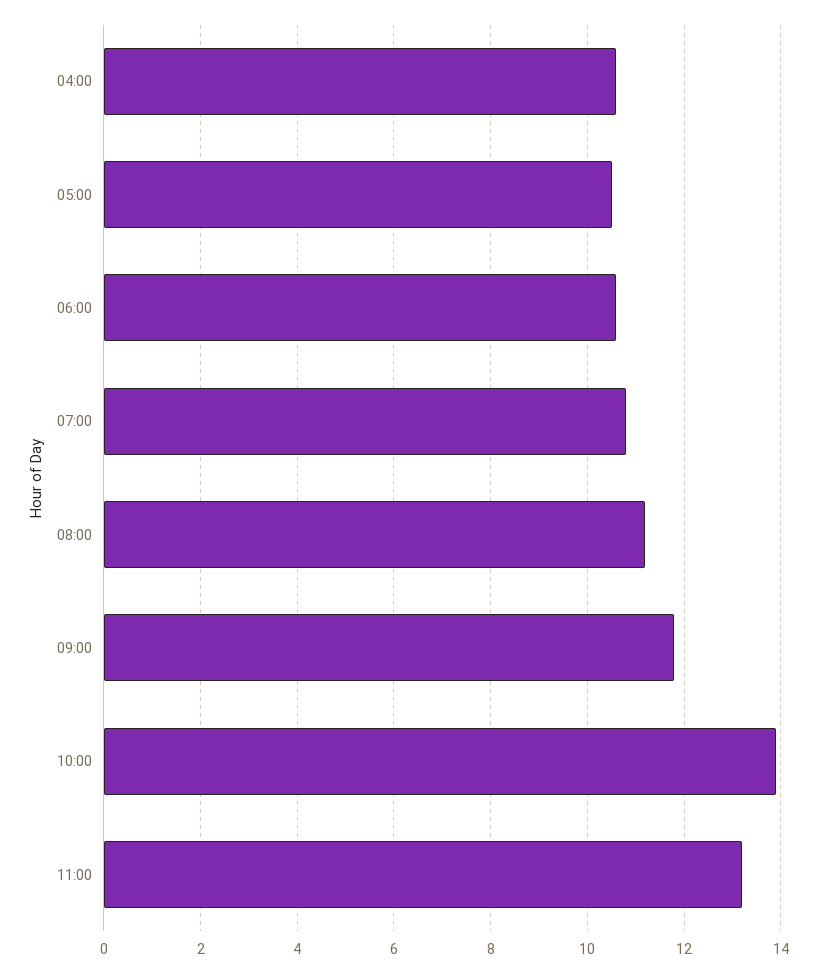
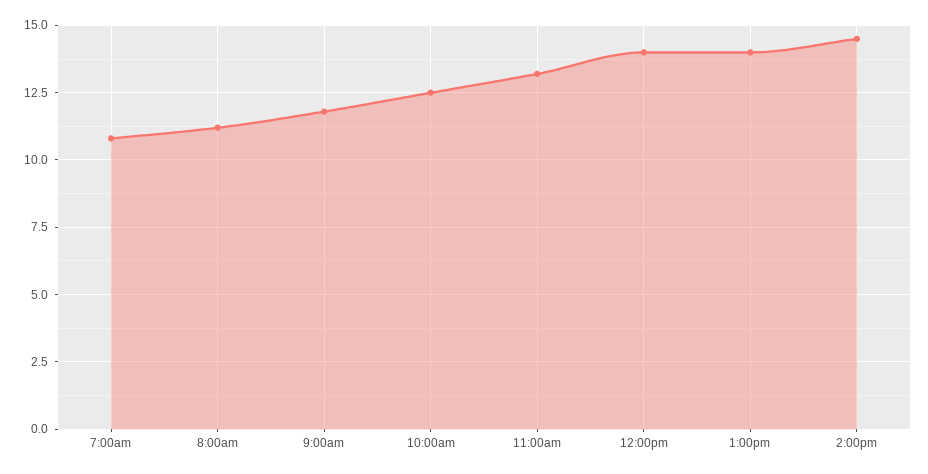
04:00: 10.5 -> none
05:00: 10.5 -> none
06:00: 10.5 -> none
10:00: 14 -> 12.5
12:00pm: none -> 14
1:00pm: none -> 14
2:00pm: none -> 14.5

